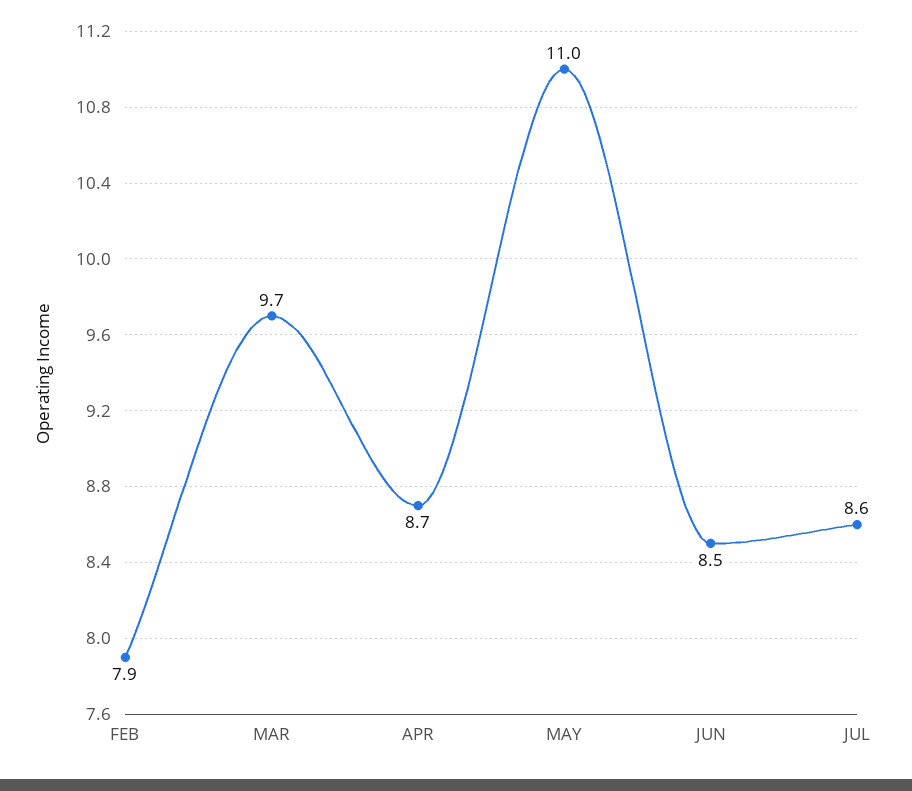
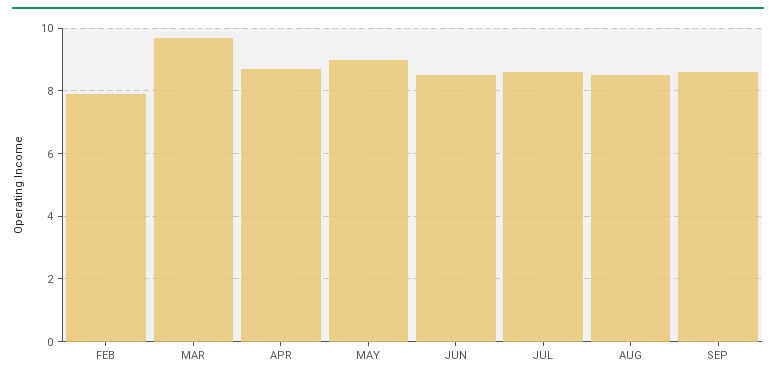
MAY: 11 -> 9
AUG: none -> 8.5
SEP: none -> 8.5

